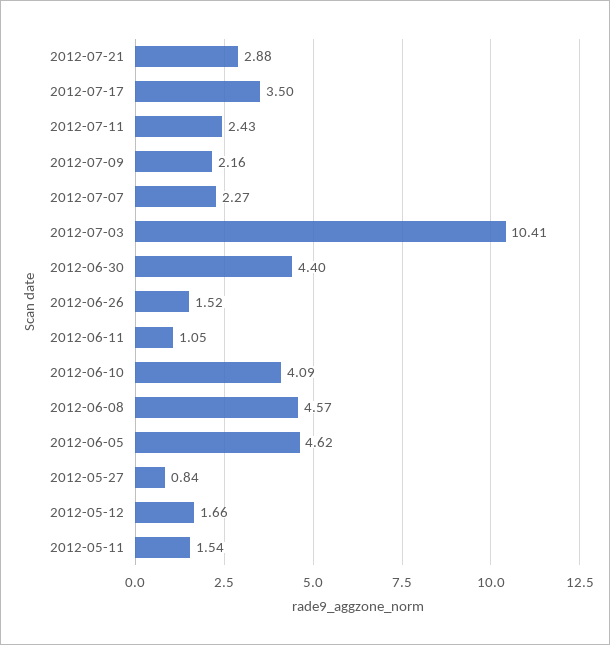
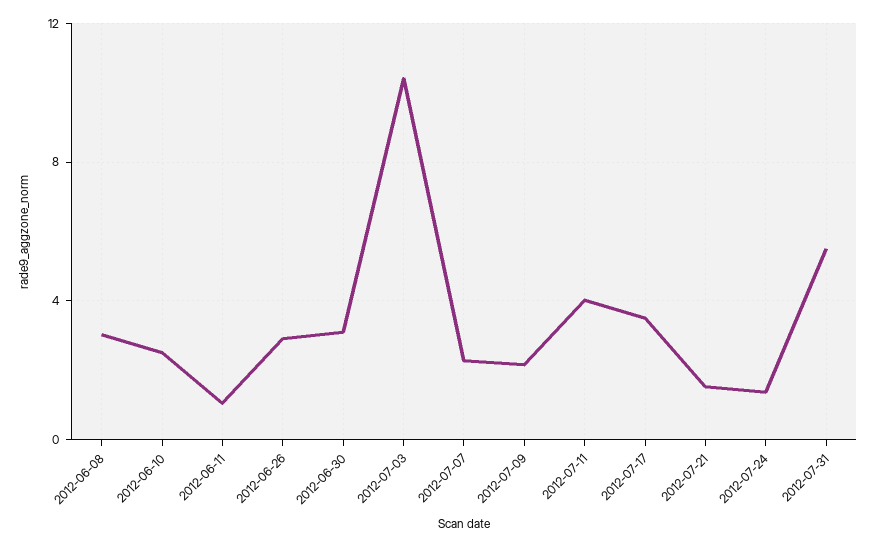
2012-07-21: 2.88 -> 1.5
2012-07-11: 2.43 -> 4
2012-06-30: 4.4 -> 3
2012-06-26: 1.52 -> 3
2012-06-10: 4.09 -> 2.5
2012-06-08: 4.57 -> 3
2012-06-05: 4.62 -> none
2012-05-27: 0.84 -> none
2012-05-12: 1.66 -> none
2012-05-11: 1.54 -> none
2012-07-24: none -> 1.5
2012-07-31: none -> 5.5

